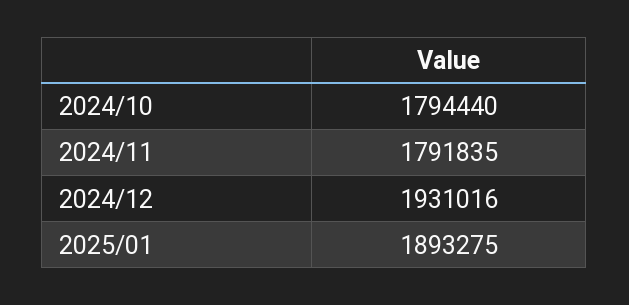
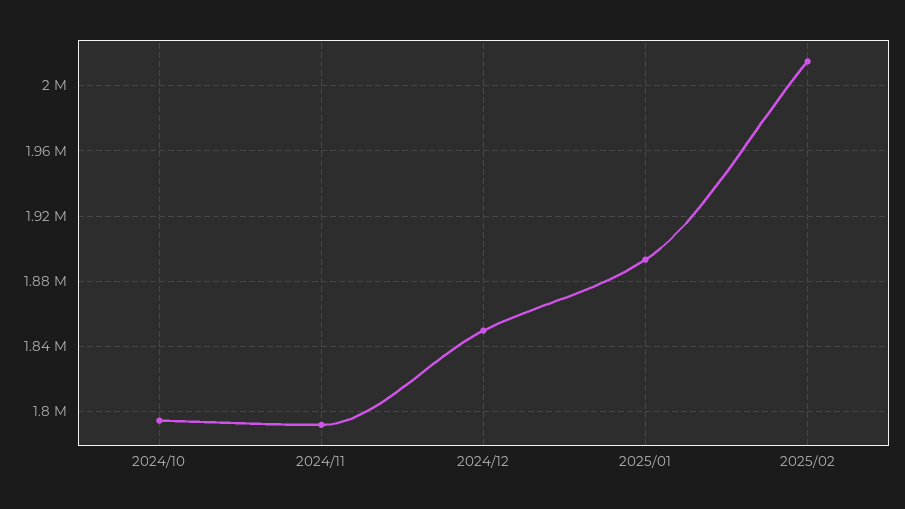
2024/12: 1931016 -> 1850000
2025/02: none -> 2015000

